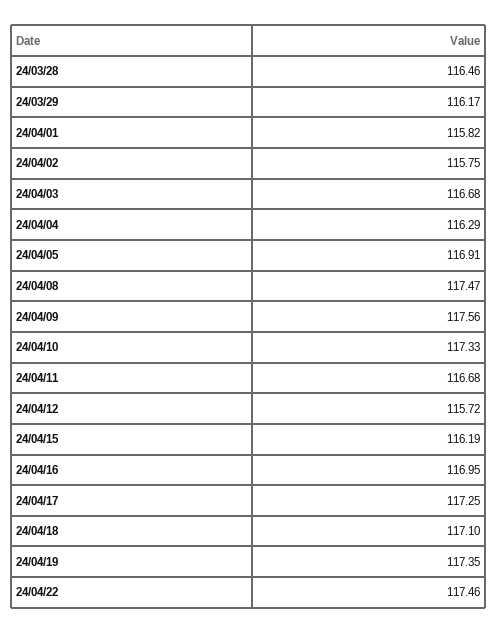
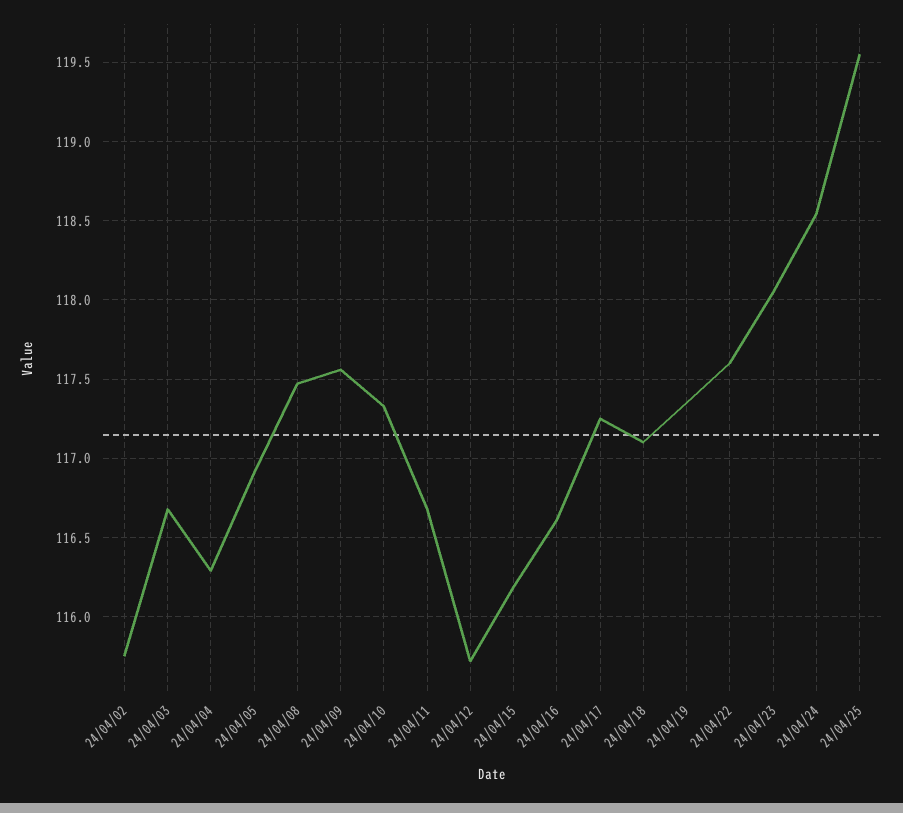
24/03/28: 116.46 -> none
24/03/29: 116.17 -> none
24/04/01: 115.82 -> none
24/04/16: 116.95 -> 116.6
24/04/22: 117.46 -> 117.6
24/04/23: none -> 118.05
24/04/24: none -> 118.55
24/04/25: none -> 119.55

